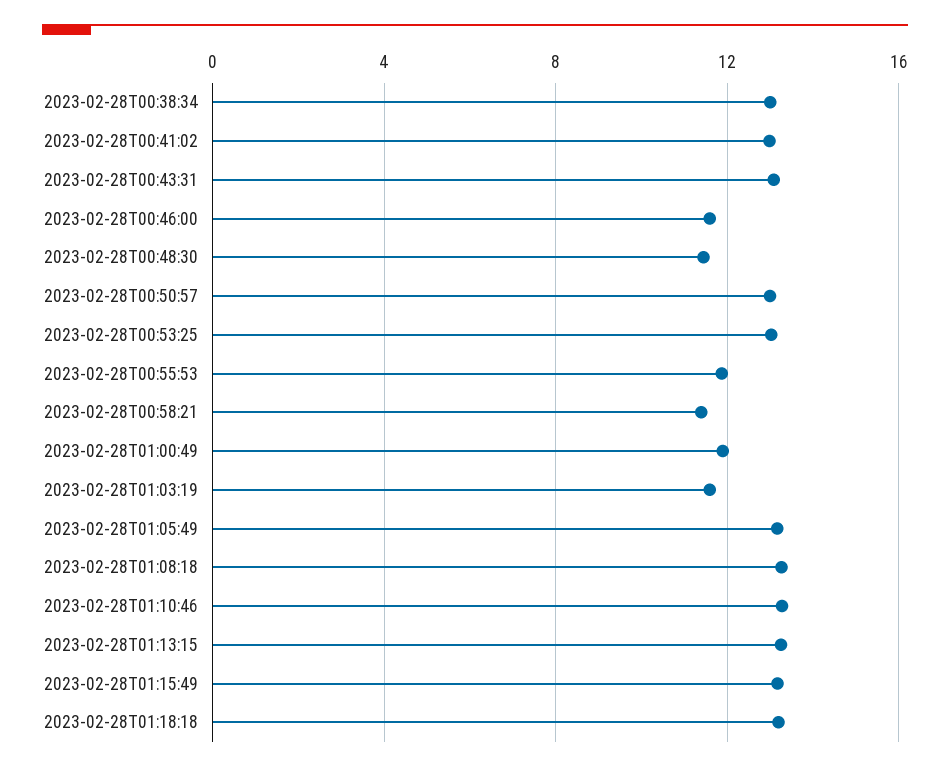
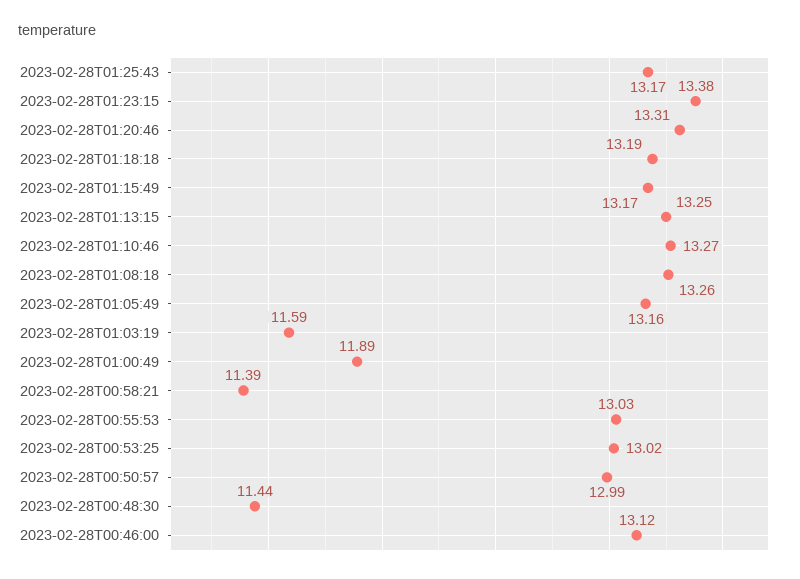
2023-02-28T00:38:34: 13 -> none
2023-02-28T00:41:02: 13 -> none
2023-02-28T00:43:31: 13 -> none
2023-02-28T00:46:00: 11.5 -> 13.12
2023-02-28T00:55:53: 12 -> 13.03
2023-02-28T01:25:43: none -> 13.17
2023-02-28T01:23:15: none -> 13.38
2023-02-28T01:20:46: none -> 13.31

